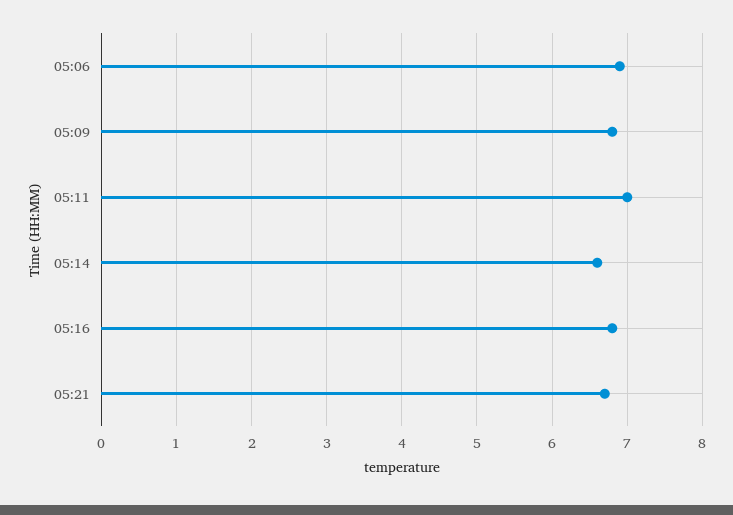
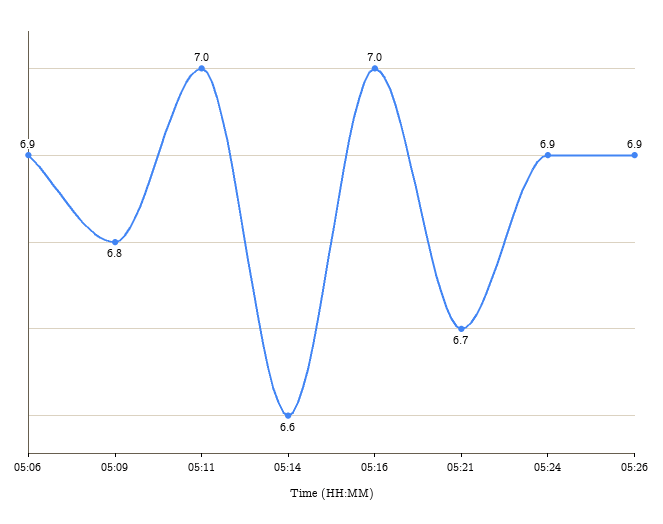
05:16: 6.8 -> 7
05:24: none -> 6.9
05:26: none -> 6.9

